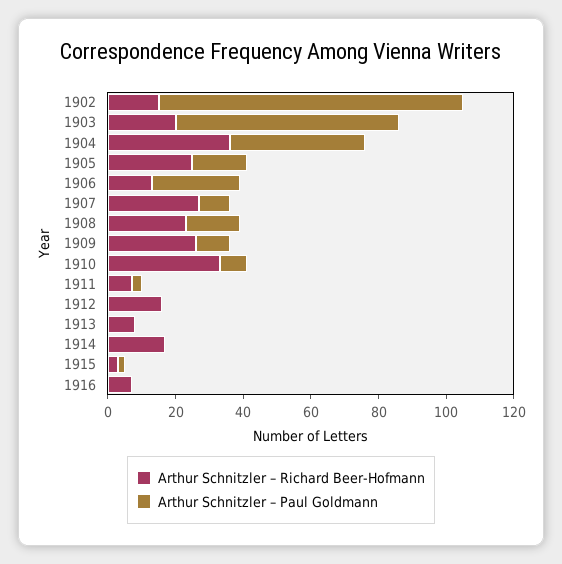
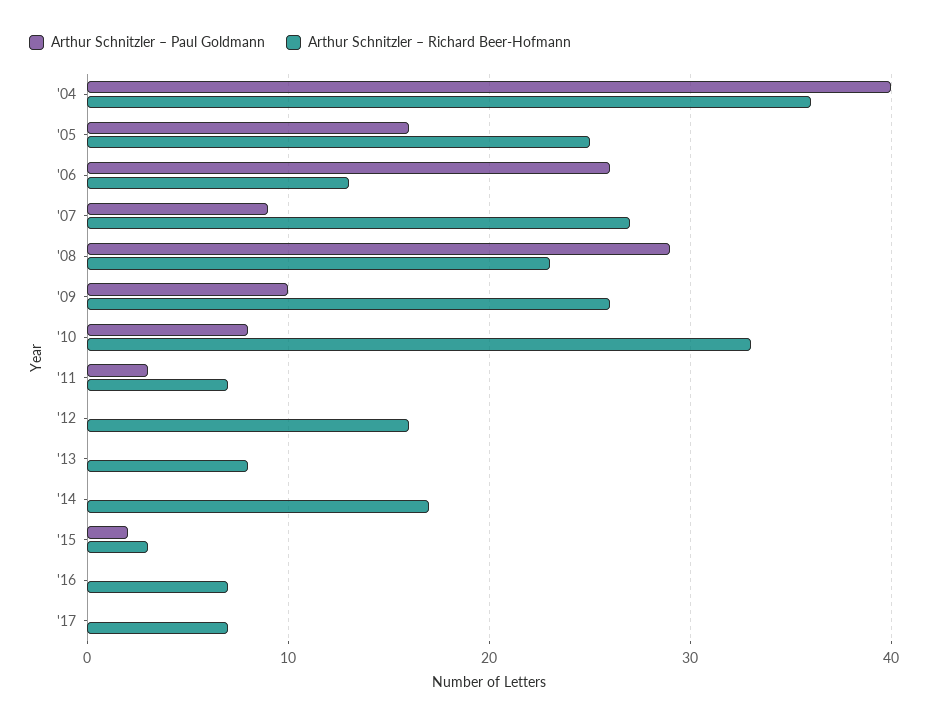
Arthur Schnitzler – Richard Beer-Hofmann, 1902: 15 -> none
Arthur Schnitzler – Paul Goldmann, 1902: 90 -> none
Arthur Schnitzler – Richard Beer-Hofmann, 1903: 20 -> none
Arthur Schnitzler – Paul Goldmann, 1903: 65 -> none
Arthur Schnitzler – Paul Goldmann, 1908: 15 -> 29
Arthur Schnitzler – Paul Goldmann, '17: none -> 0
Arthur Schnitzler – Richard Beer-Hofmann, '17: none -> 7

